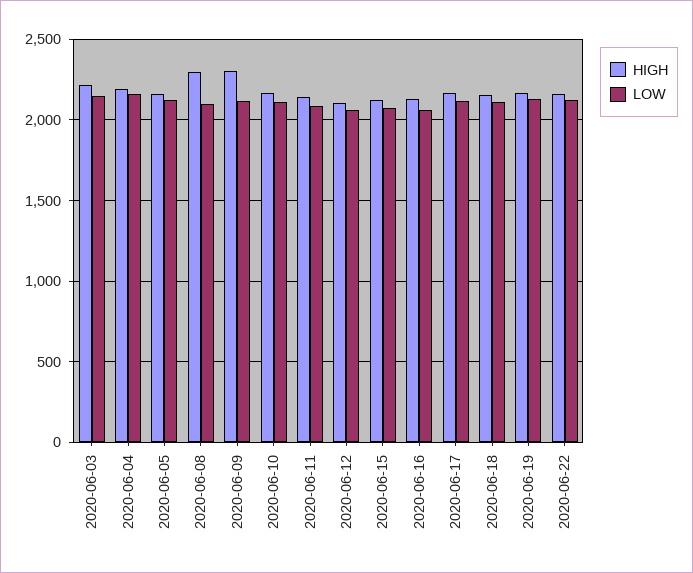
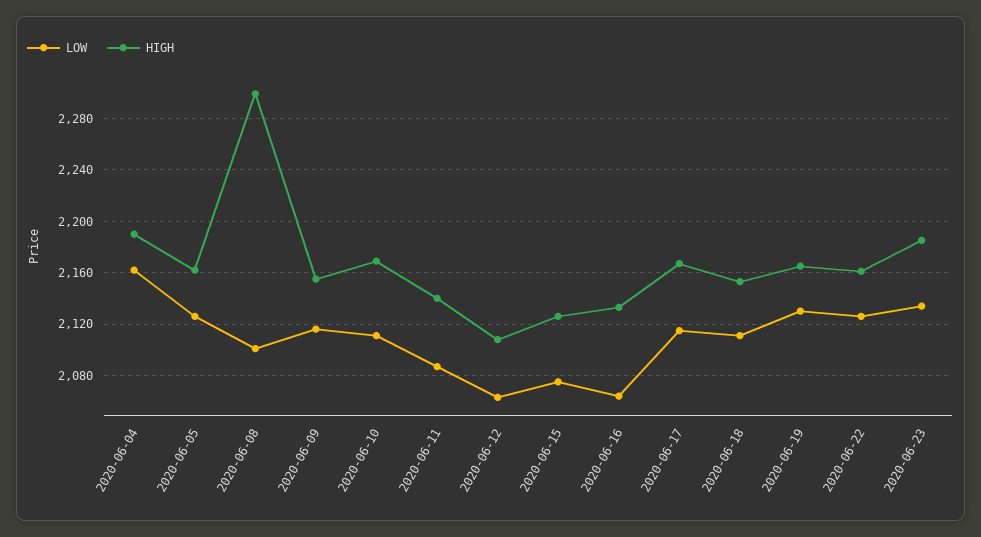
HIGH, 2020-06-03: 2200 -> none
LOW, 2020-06-03: 2150 -> none
HIGH, 2020-06-09: 2300 -> 2155
LOW, 2020-06-23: none -> 2135
HIGH, 2020-06-23: none -> 2185

